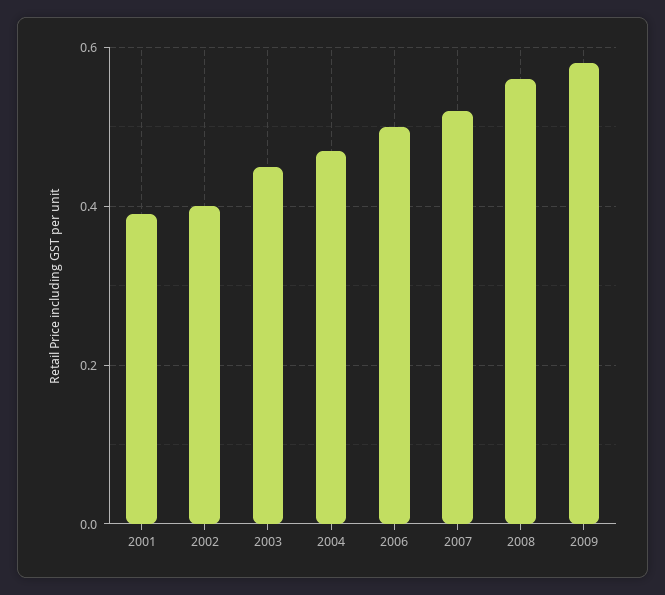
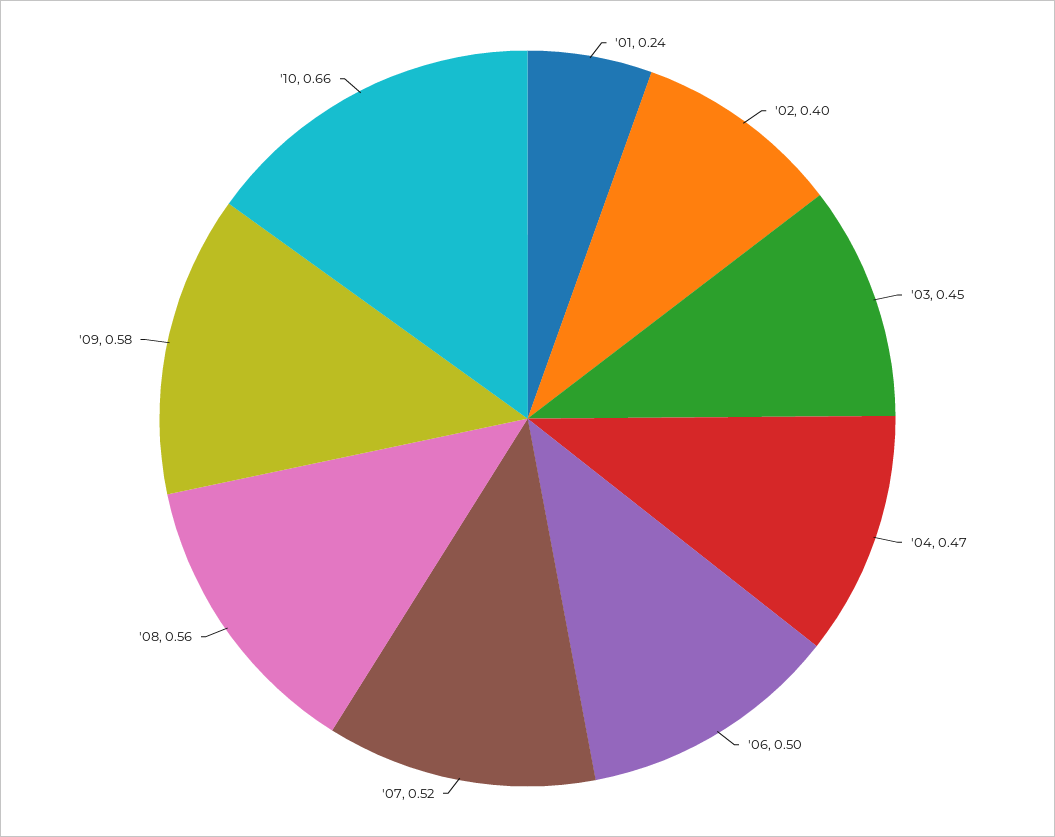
2001: 0.4 -> 0.24
'10: none -> 0.66

